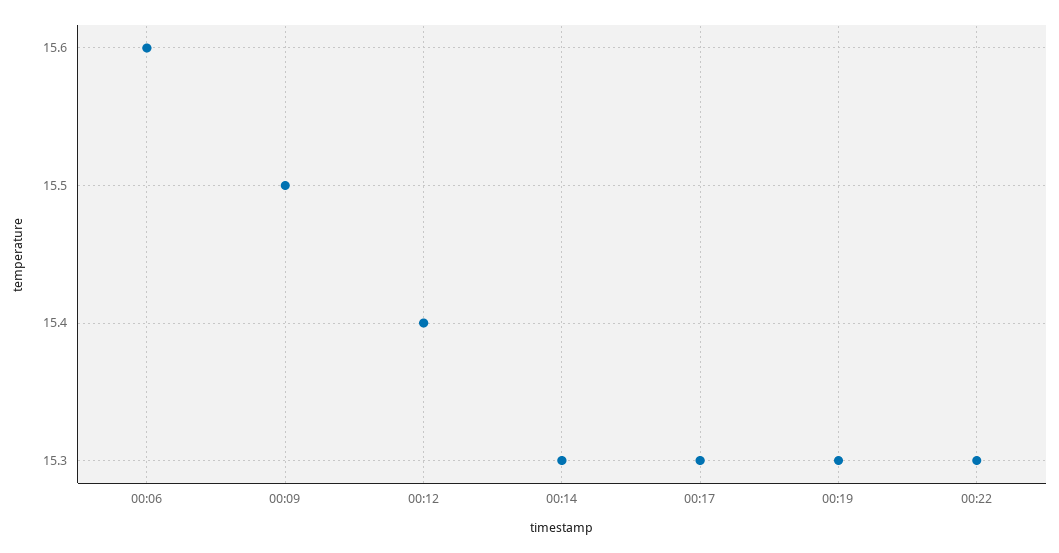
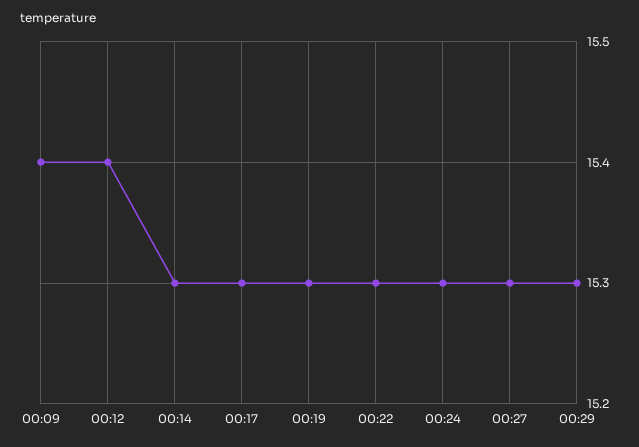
00:06: 15.6 -> none
00:09: 15.5 -> 15.4
00:24: none -> 15.3
00:27: none -> 15.3
00:29: none -> 15.3

